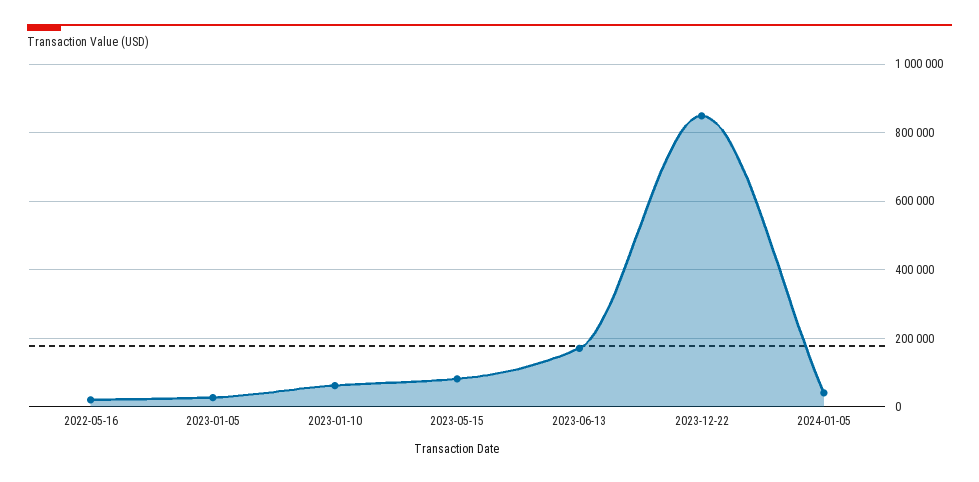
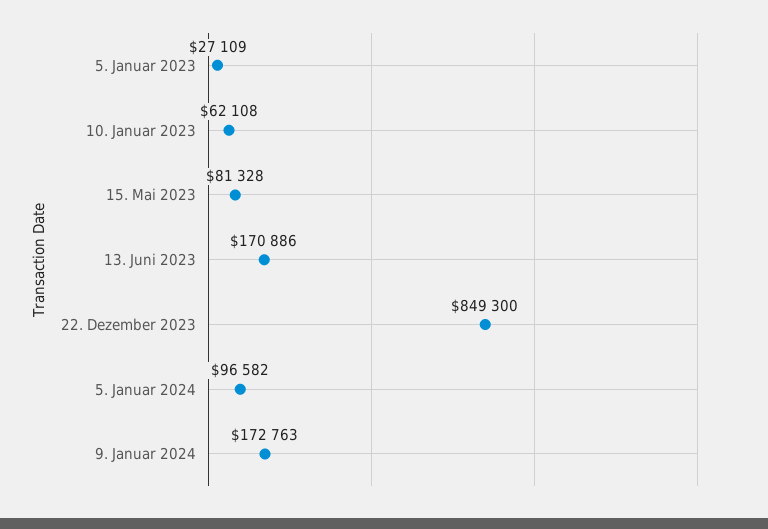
2022-05-16: 20000 -> none
2024-01-05: 40000 -> 96582
9. Januar 2024: none -> 172763

